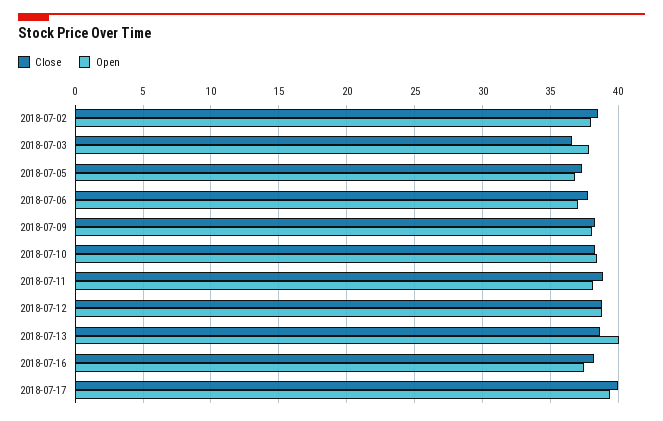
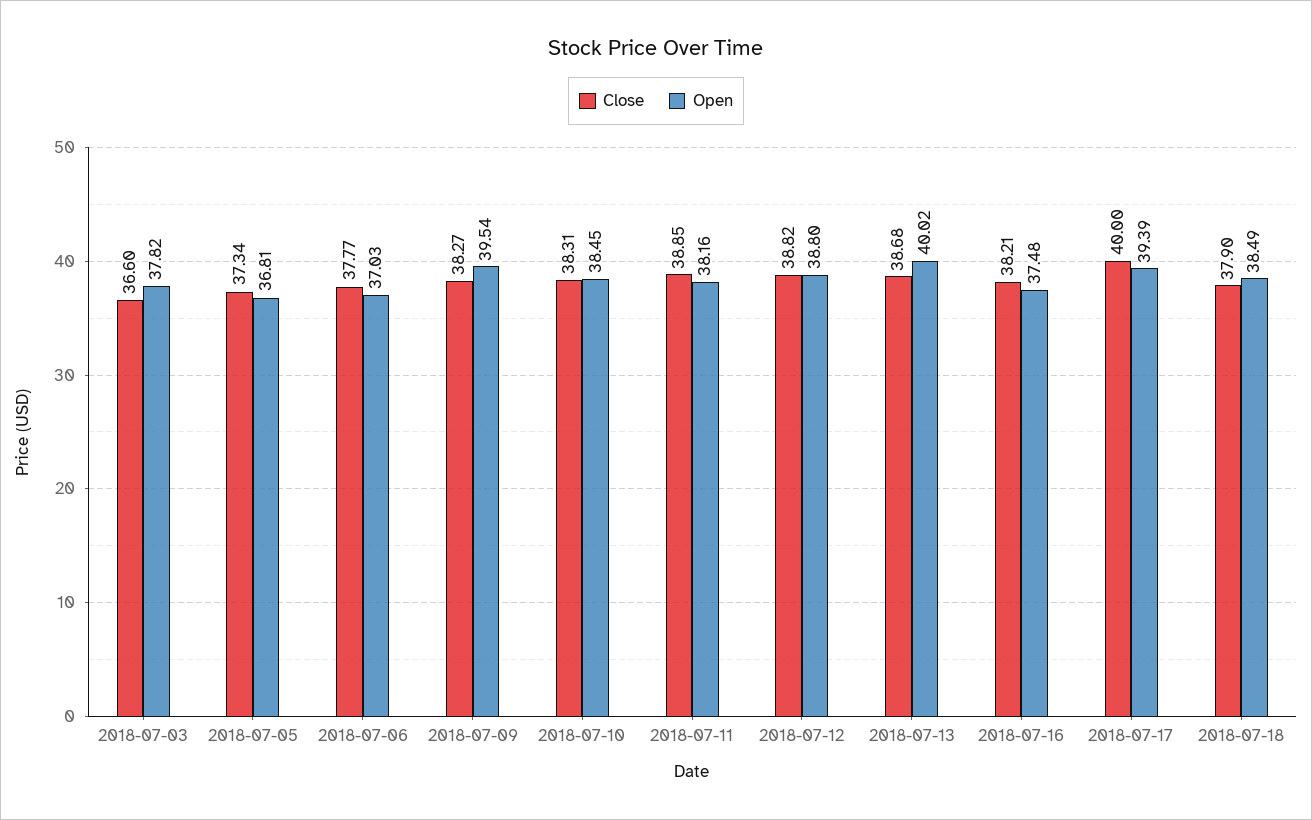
Close, 2018-07-02: 38.5 -> none
Open, 2018-07-02: 38 -> none
Open, 2018-07-09: 38 -> 39.54
Close, 2018-07-18: none -> 37.9
Open, 2018-07-18: none -> 38.49

